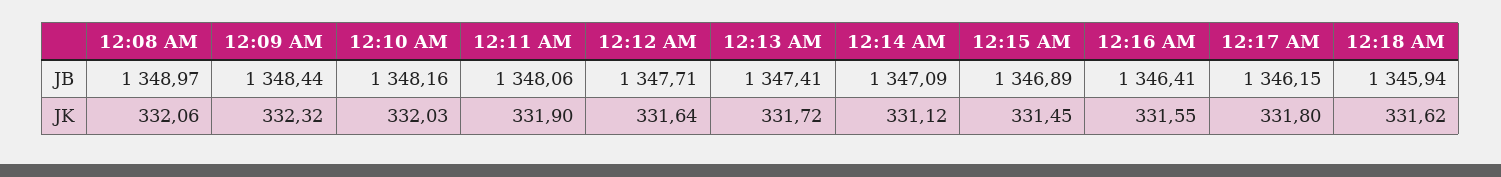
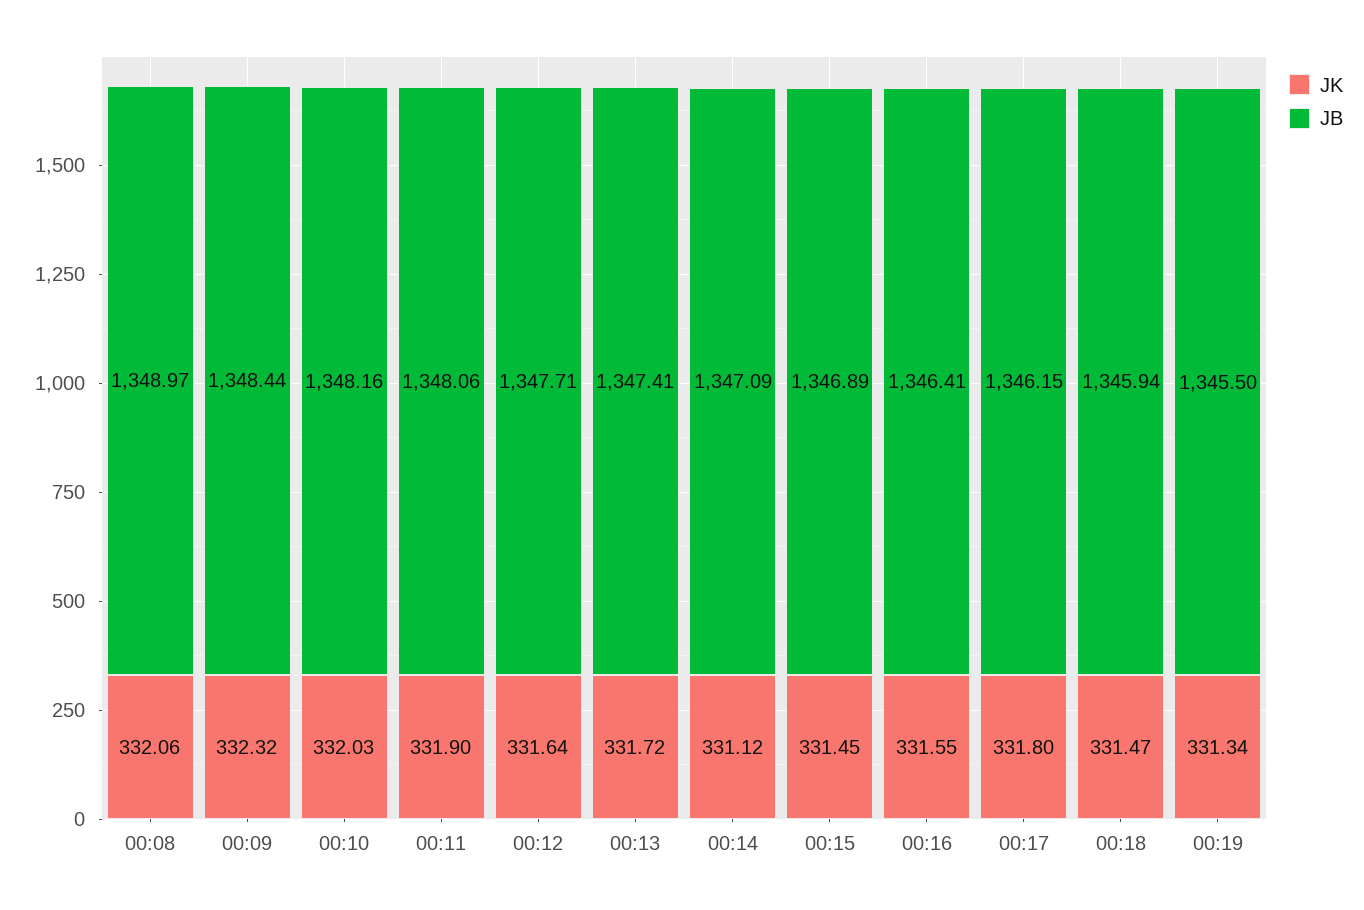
JK, 12:18 AM: 331.62 -> 331.47
JK, 00:19: none -> 331.34
JB, 00:19: none -> 1345.5

